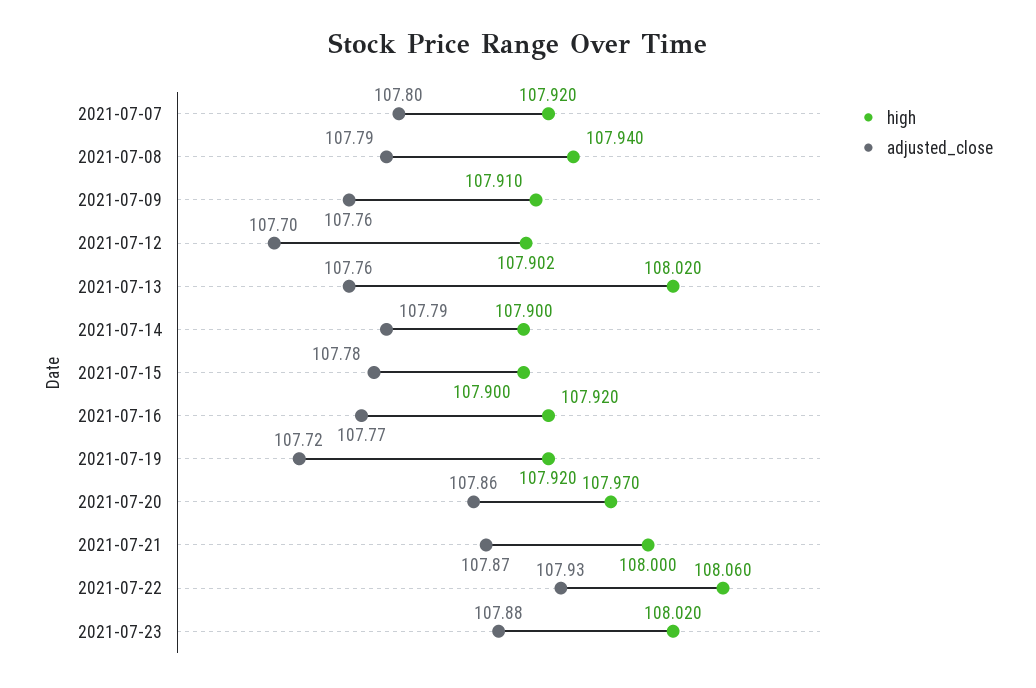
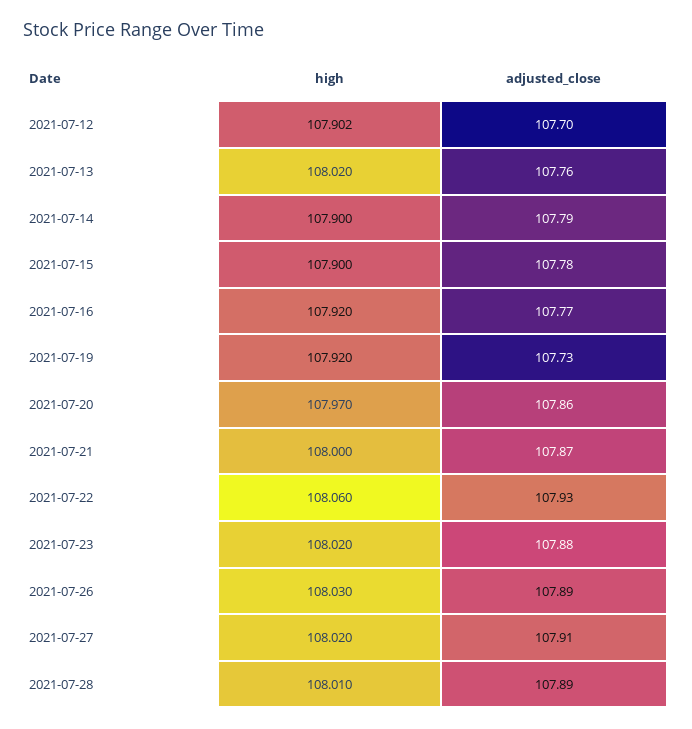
high, 2021-07-07: 107.92 -> none
adjusted_close, 2021-07-07: 107.8 -> none
high, 2021-07-08: 107.94 -> none
adjusted_close, 2021-07-08: 107.79 -> none
high, 2021-07-09: 107.91 -> none
adjusted_close, 2021-07-09: 107.76 -> none
adjusted_close, 2021-07-19: 107.72 -> 107.73
high, 2021-07-26: none -> 108.03
adjusted_close, 2021-07-26: none -> 107.89
high, 2021-07-27: none -> 108.02
adjusted_close, 2021-07-27: none -> 107.91
high, 2021-07-28: none -> 108.01
adjusted_close, 2021-07-28: none -> 107.89

